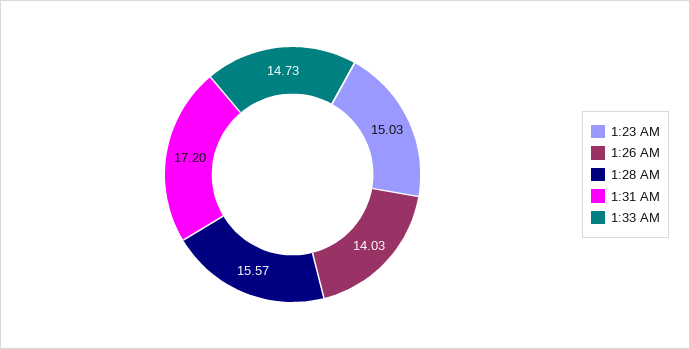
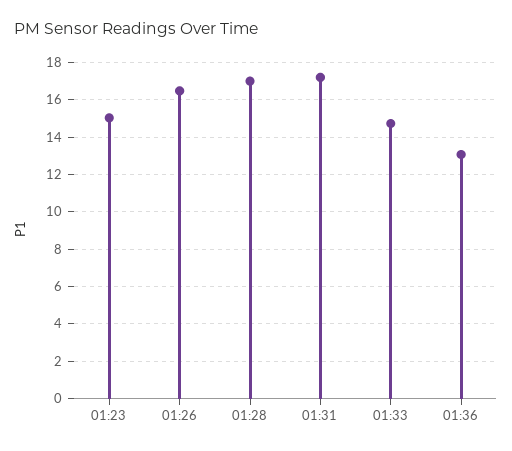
1:26 AM: 14.03 -> 16.5
1:28 AM: 15.57 -> 17
01:36: none -> 13

